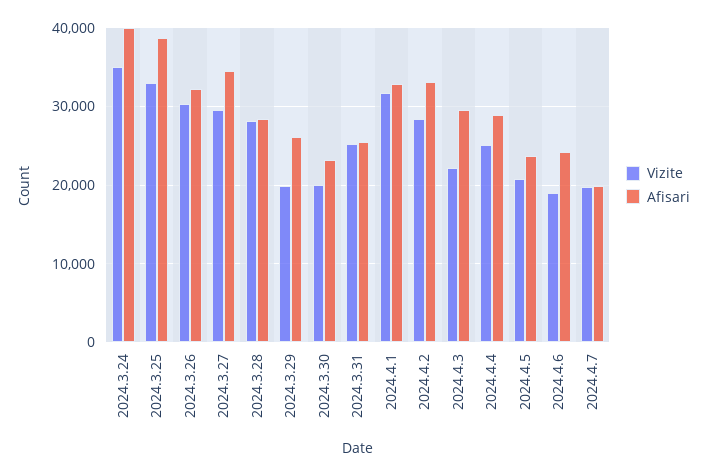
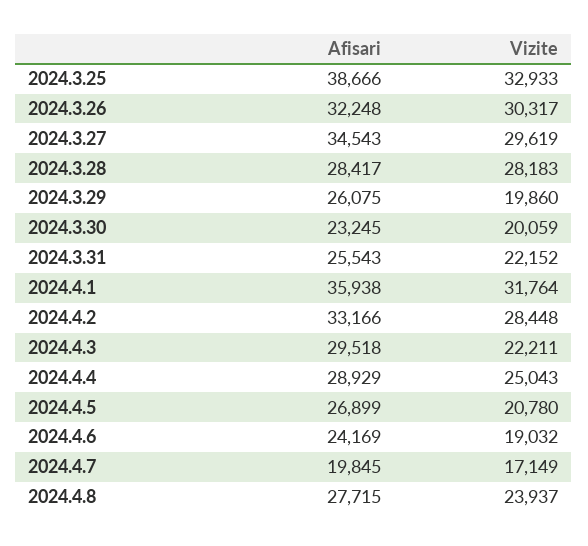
Vizite, 2024.3.24: 35000 -> none
Afisari, 2024.3.24: 40000 -> none
Vizite, 2024.3.31: 25000 -> 22152
Afisari, 2024.4.1: 33000 -> 35938
Afisari, 2024.4.5: 24000 -> 26899
Vizite, 2024.4.7: 20000 -> 17149
Afisari, 2024.4.8: none -> 27715
Vizite, 2024.4.8: none -> 23937

